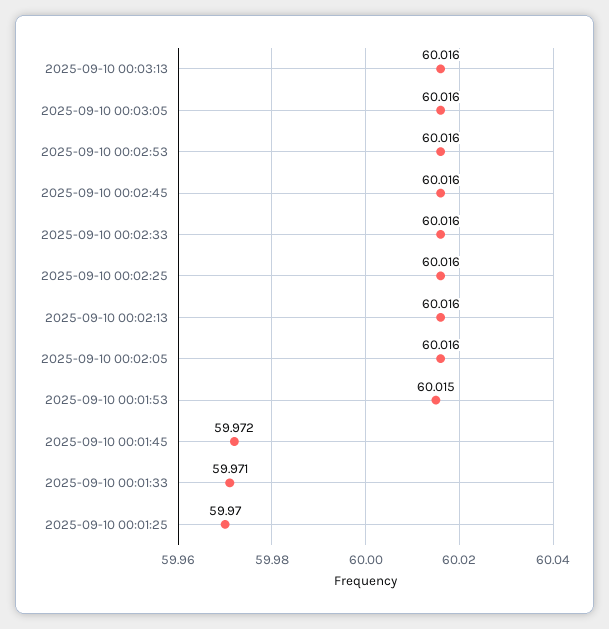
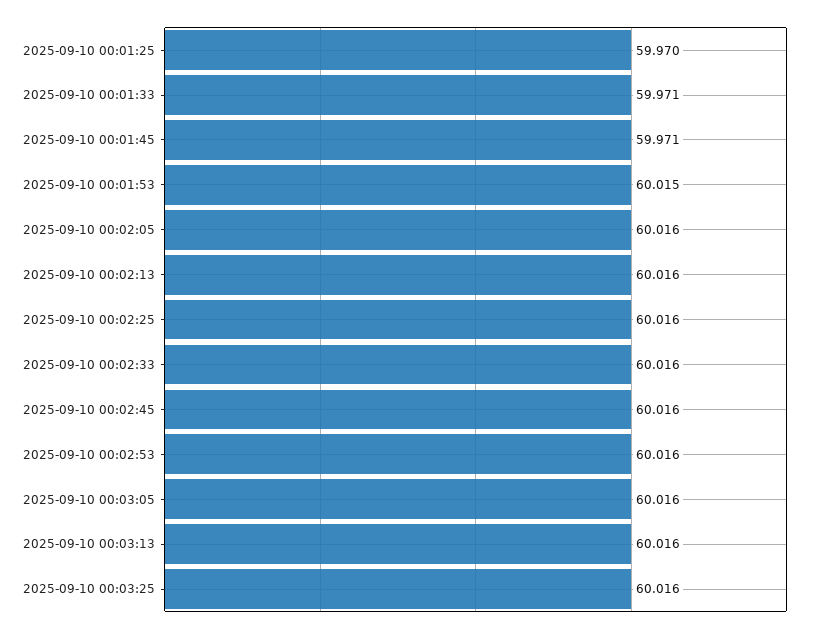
2025-09-10 00:01:45: 59.972 -> 59.971
2025-09-10 00:03:25: none -> 60.016

